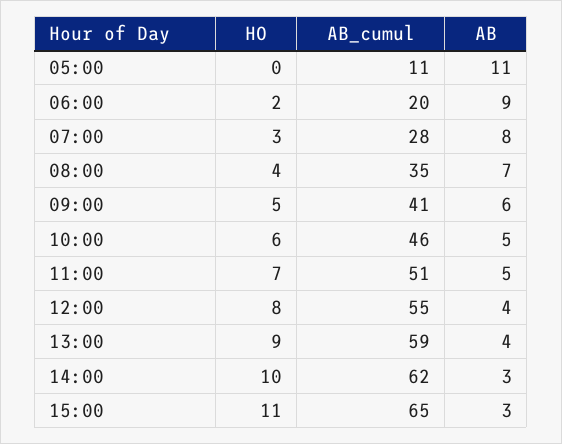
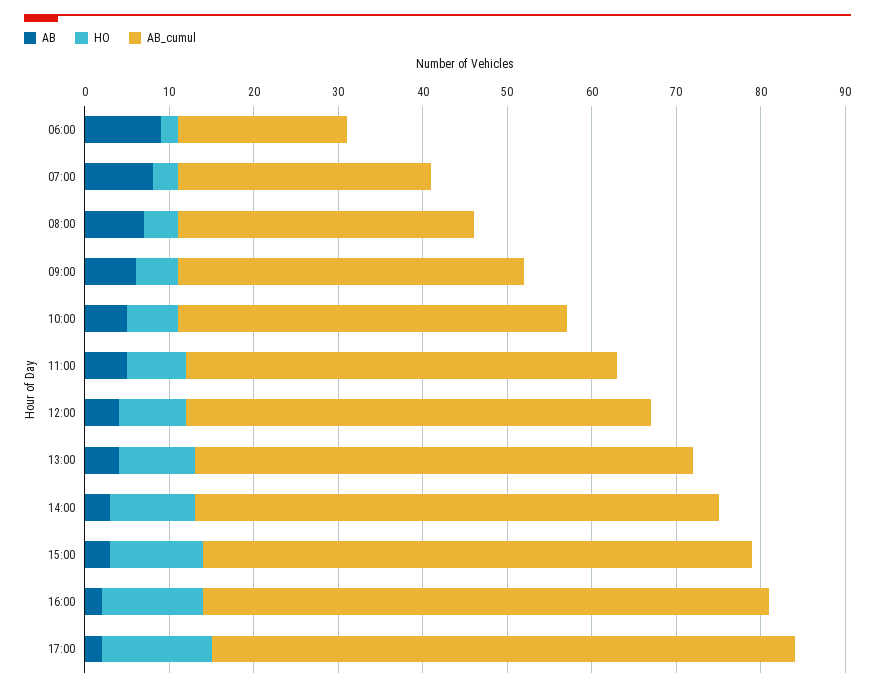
HO, 05:00: 0 -> none
AB_cumul, 05:00: 11 -> none
AB, 05:00: 11 -> none
AB_cumul, 07:00: 28 -> 30
AB, 16:00: none -> 2
HO, 16:00: none -> 12
AB_cumul, 16:00: none -> 67
AB, 17:00: none -> 2
HO, 17:00: none -> 13
AB_cumul, 17:00: none -> 69

